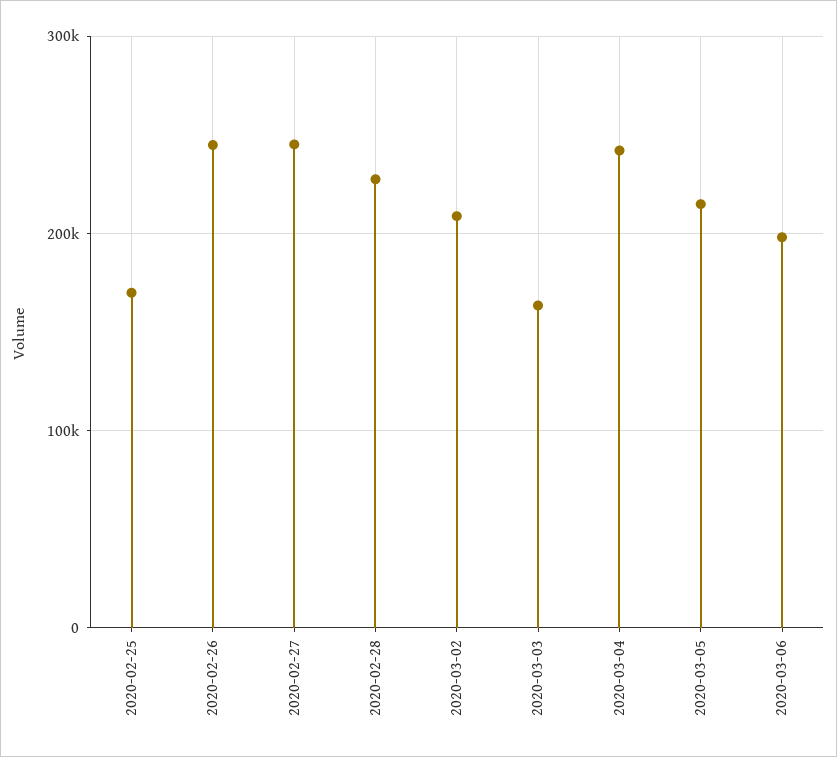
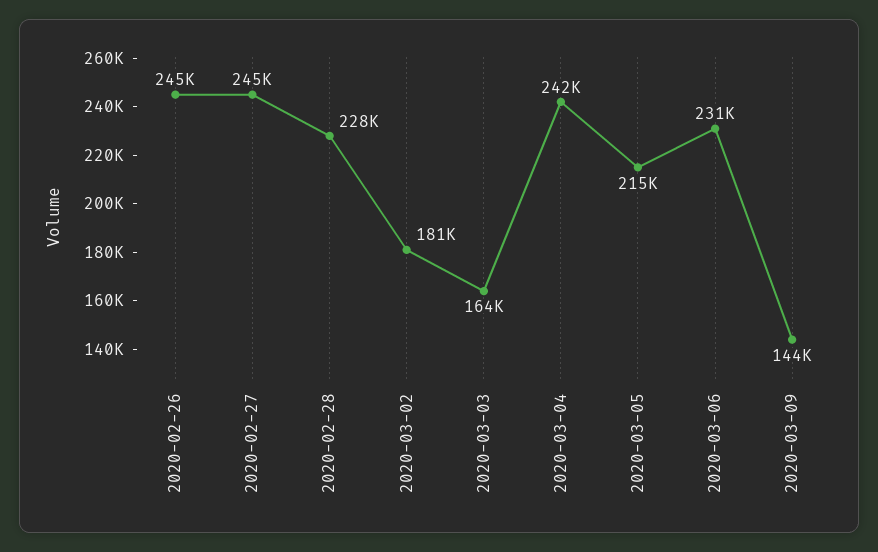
2020-02-25: 170000 -> none
2020-03-02: 210000 -> 181000
2020-03-06: 200000 -> 231000
2020-03-09: none -> 144000

